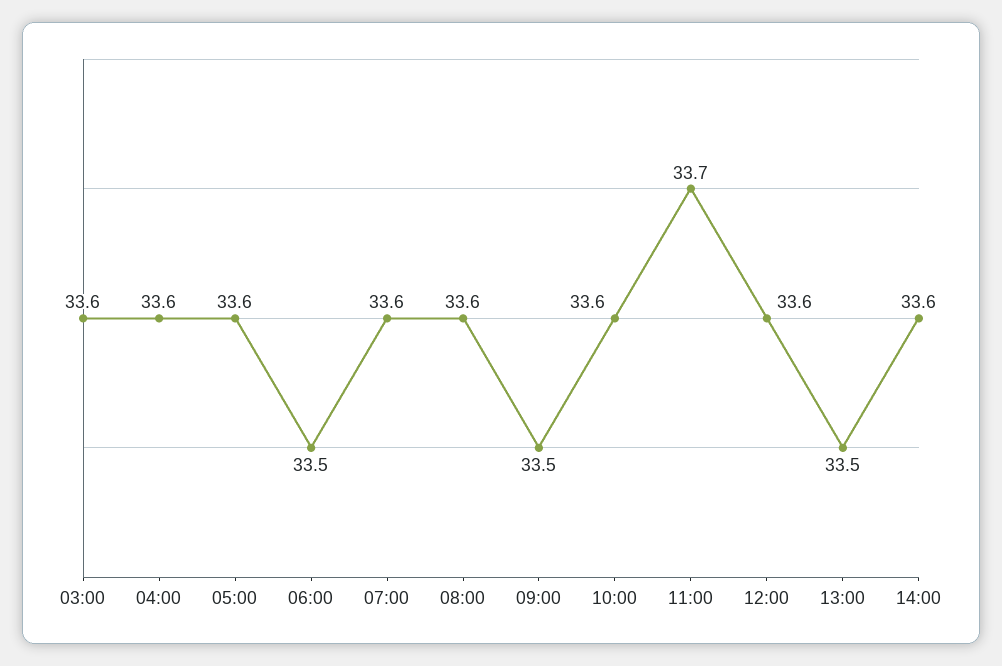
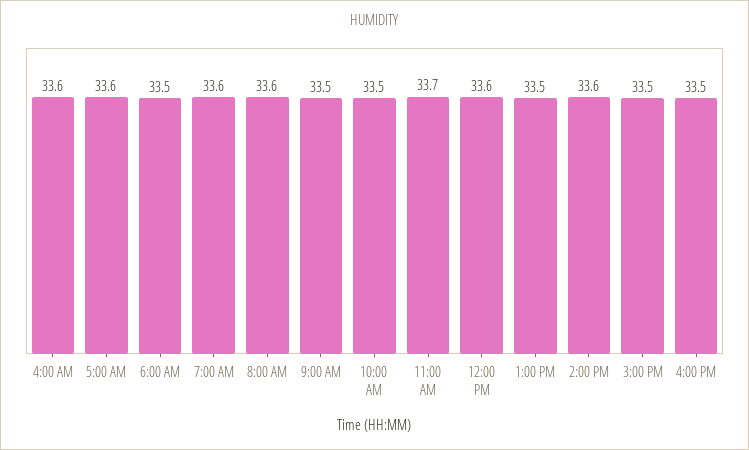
03:00: 33.6 -> none
10:00: 33.6 -> 33.5
3:00 PM: none -> 33.5
4:00 PM: none -> 33.5

